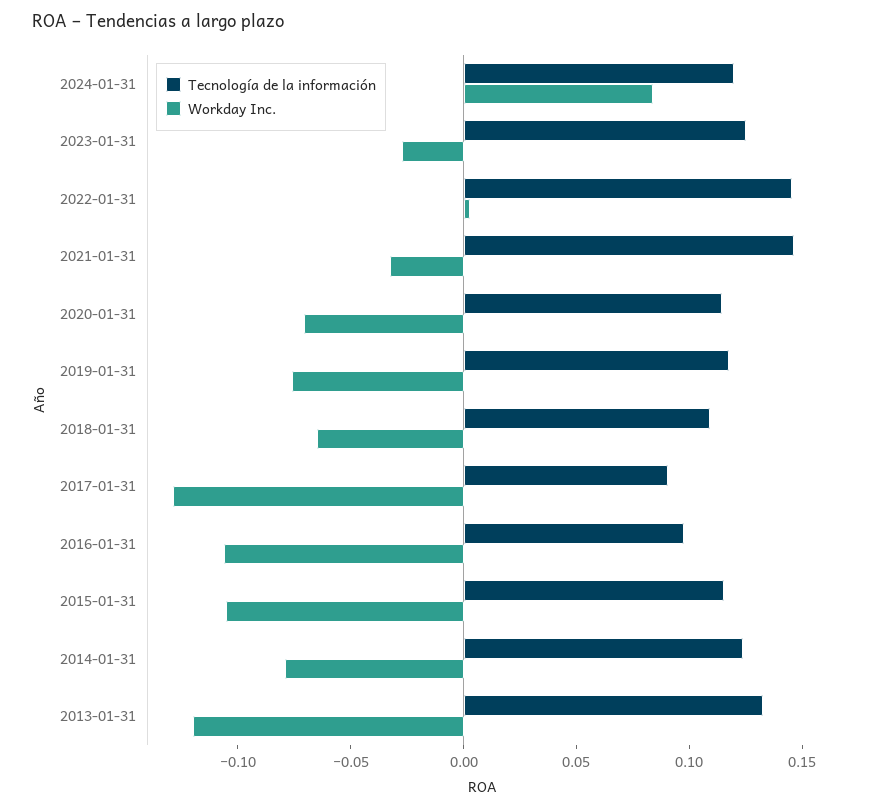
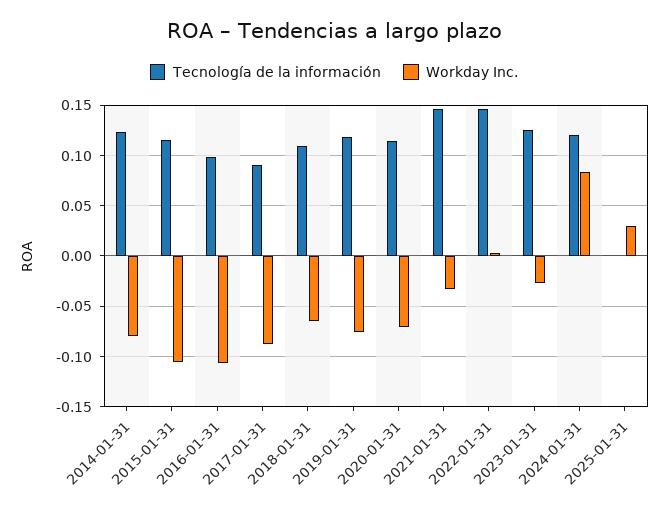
Workday Inc., 2017-01-31: -0.13 -> -0.09
Tecnología de la información, 2013-01-31: 0.13 -> none
Workday Inc., 2013-01-31: -0.12 -> none
Tecnología de la información, 2025-01-31: none -> 0
Workday Inc., 2025-01-31: none -> 0.03

